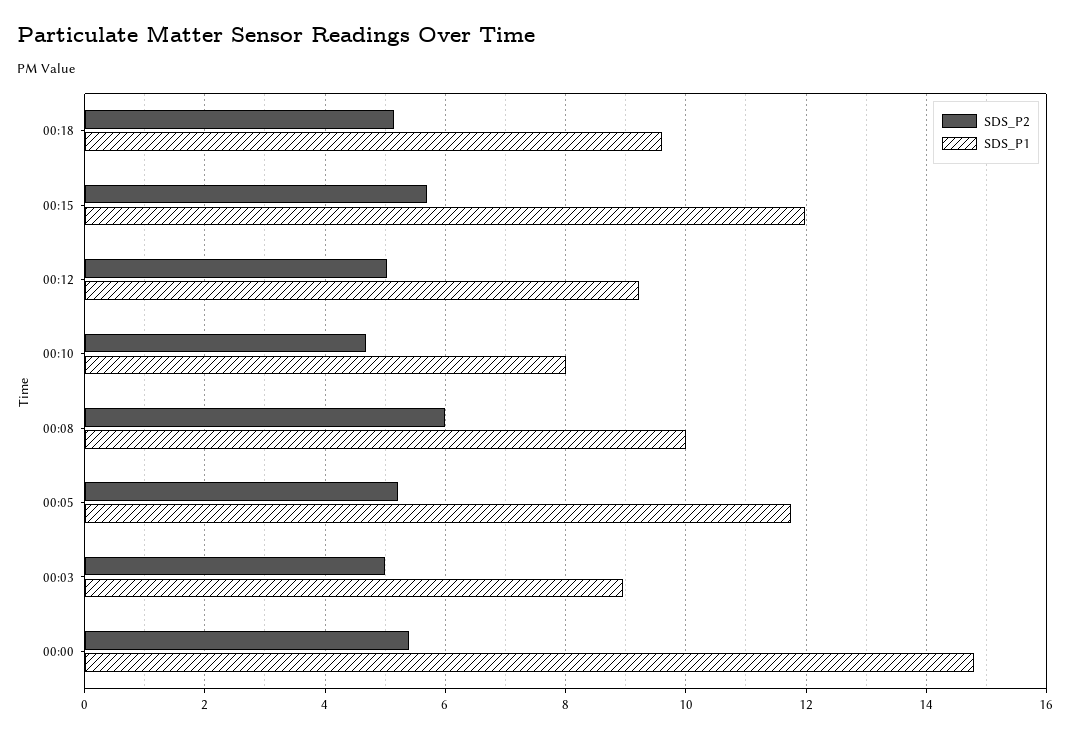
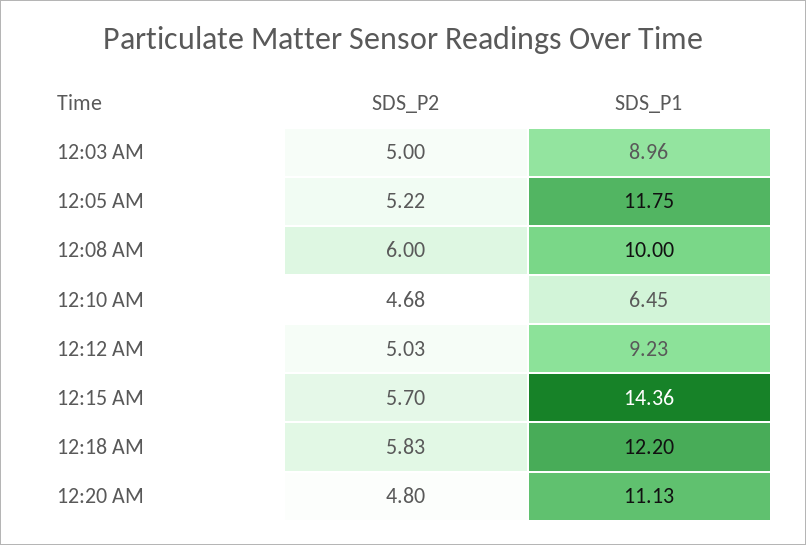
SDS_P2, 00:18: 5.2 -> 5.83
SDS_P1, 00:18: 9.6 -> 12.2
SDS_P1, 00:15: 12 -> 14.36
SDS_P1, 00:10: 8 -> 6.45
SDS_P2, 00:00: 5.4 -> none
SDS_P1, 00:00: 14.8 -> none
SDS_P2, 12:20 AM: none -> 4.8
SDS_P1, 12:20 AM: none -> 11.13

